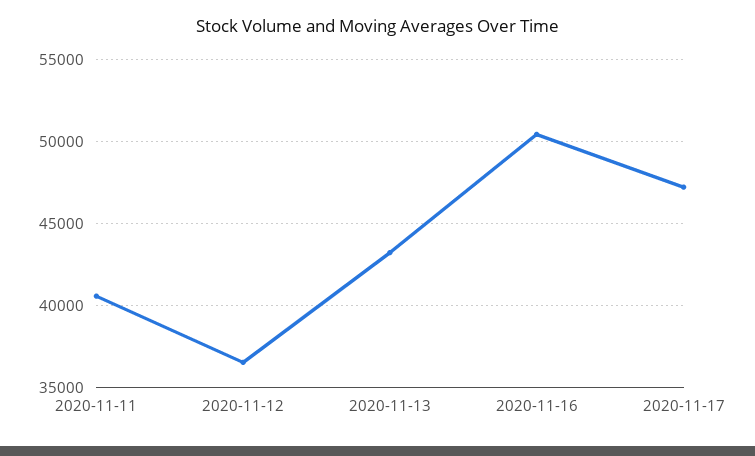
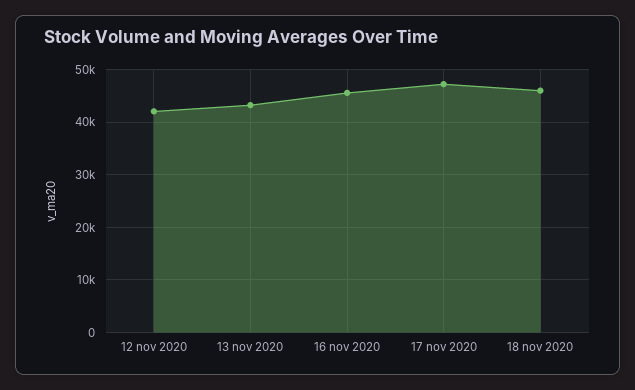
2020-11-11: 40500 -> none
2020-11-12: 36500 -> 42000
2020-11-16: 50500 -> 46000
18 nov 2020: none -> 46000

